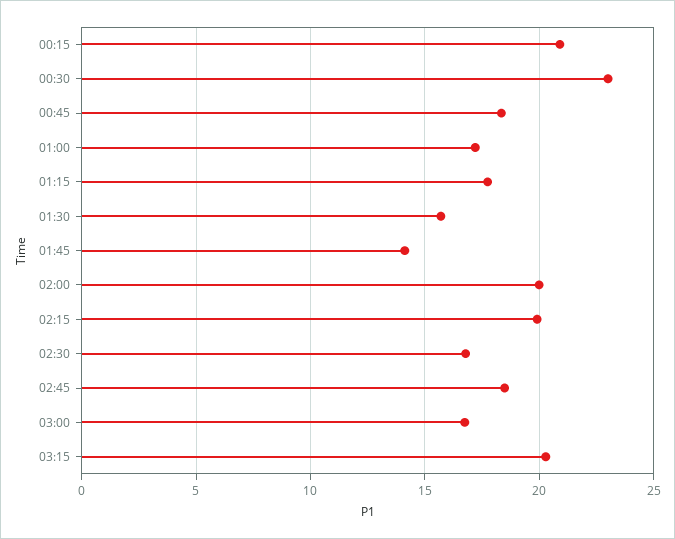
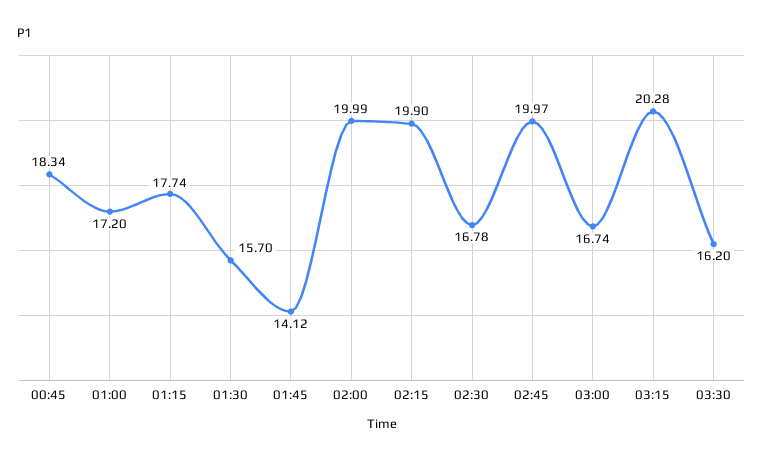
00:15: 21 -> none
00:30: 23 -> none
02:45: 18.5 -> 19.97
03:30: none -> 16.2

